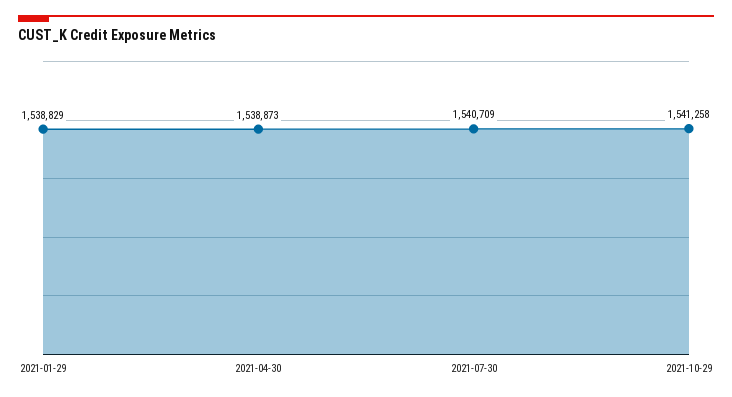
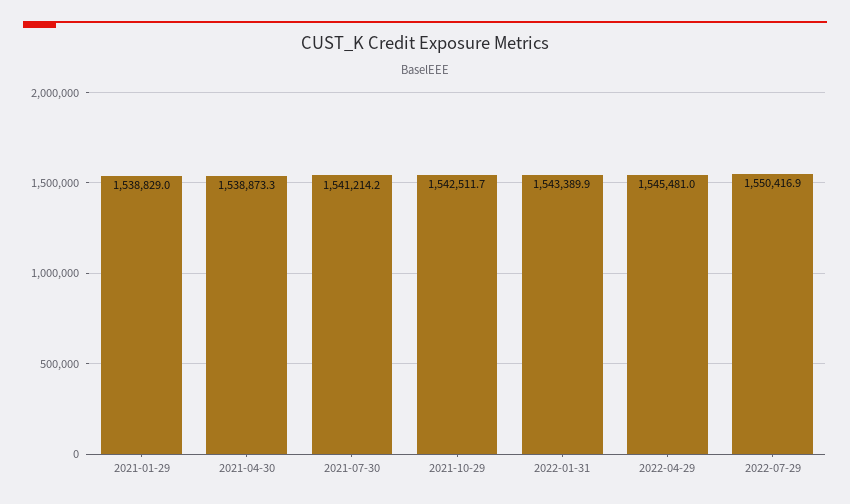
2021-07-30: 1540709 -> 1541214.2
2021-10-29: 1541258 -> 1542511.7
2022-01-31: none -> 1543389.9
2022-04-29: none -> 1545481
2022-07-29: none -> 1550416.9

